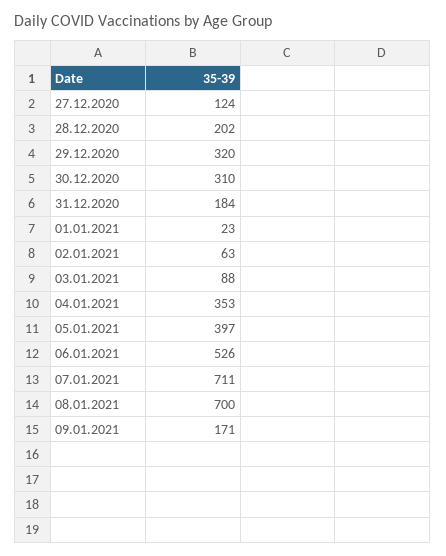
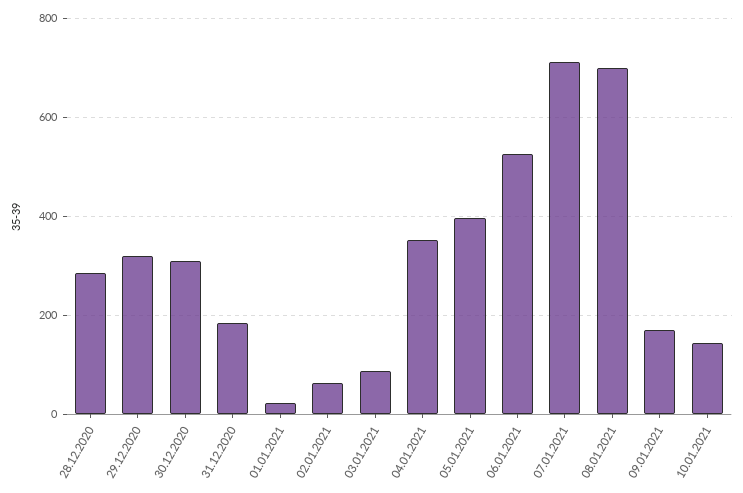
27.12.2020: 124 -> none
28.12.2020: 202 -> 280
10.01.2021: none -> 140

